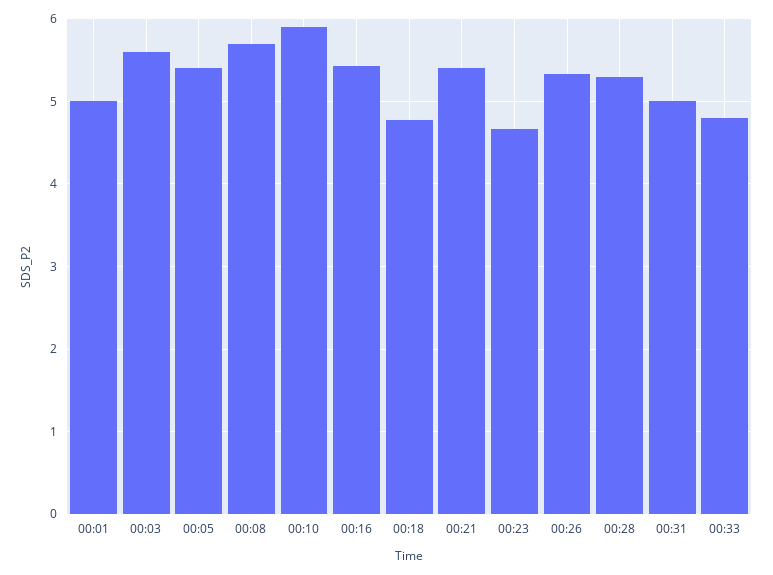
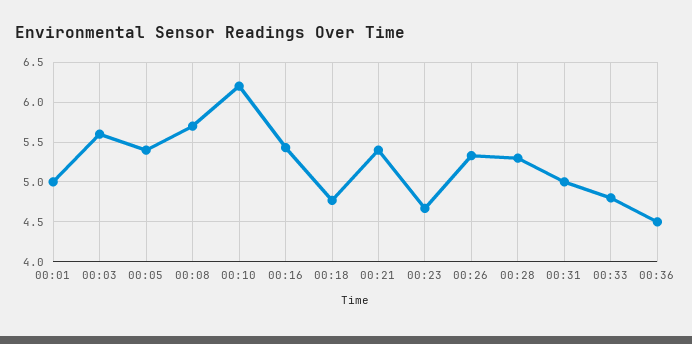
00:10: 5.9 -> 6.2
00:36: none -> 4.5

